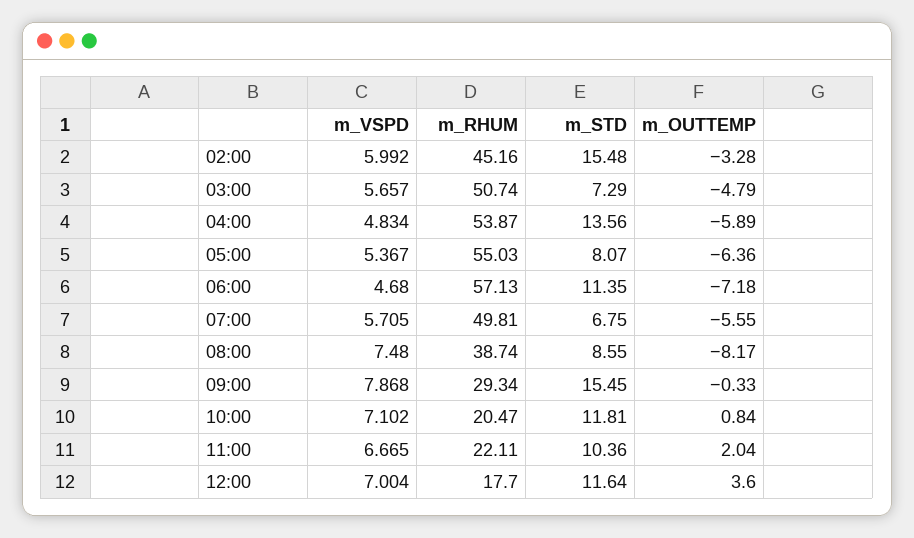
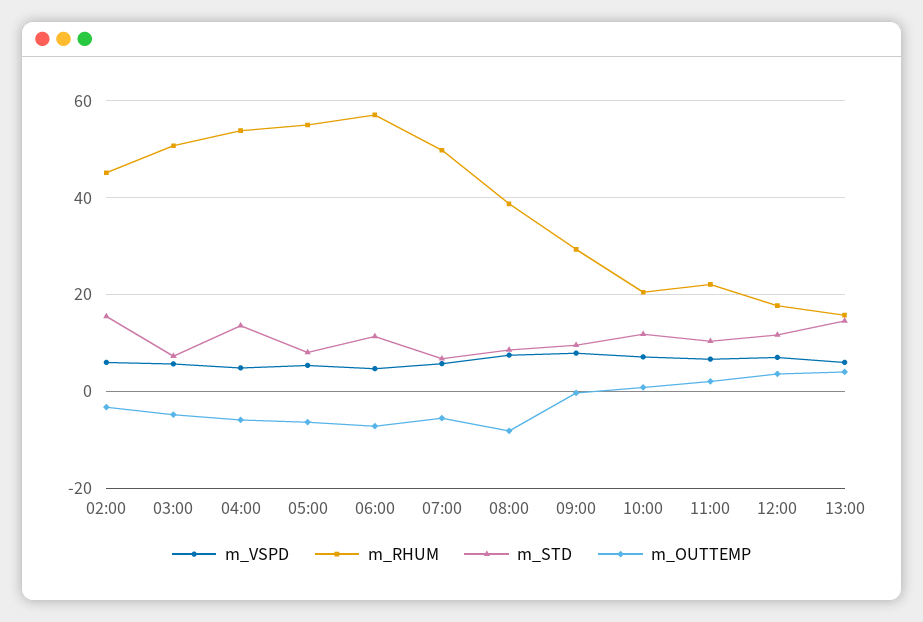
m_STD, 09:00: 15.45 -> 10
m_VSPD, 13:00: none -> 6
m_RHUM, 13:00: none -> 16
m_STD, 13:00: none -> 14
m_OUTTEMP, 13:00: none -> 4

